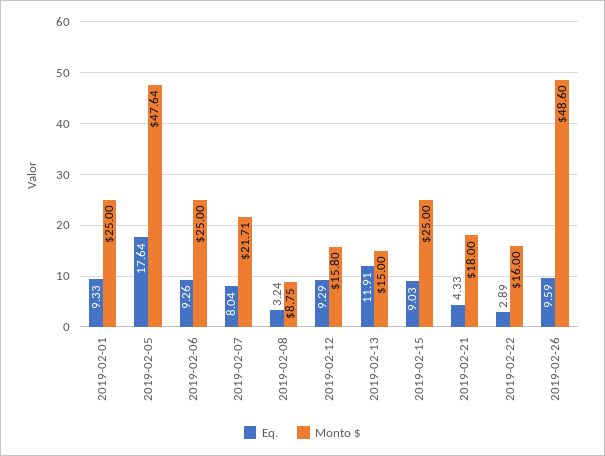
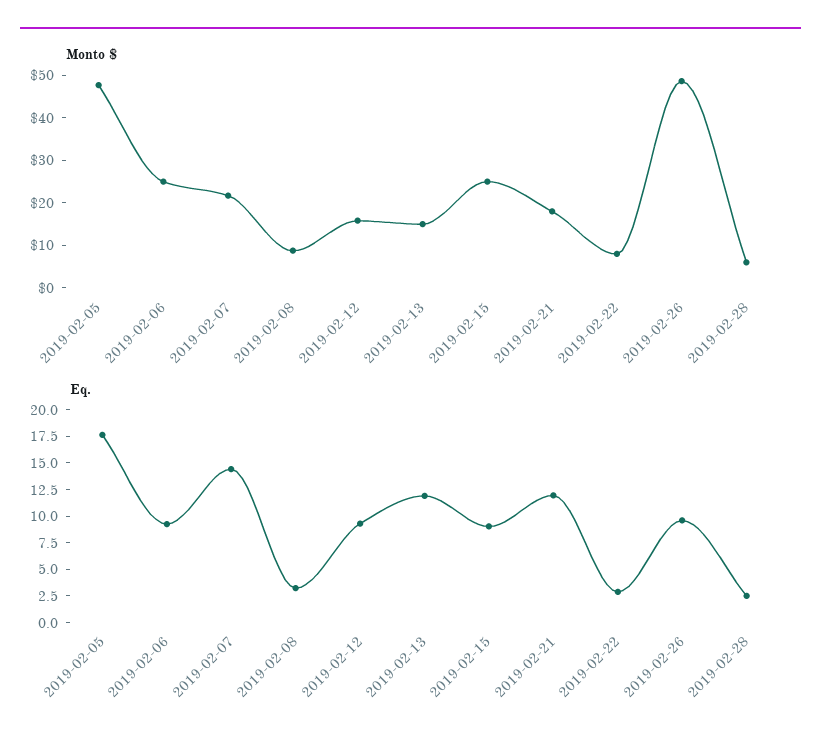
Eq., 2019-02-01: 9.33 -> none
Monto $, 2019-02-01: 25 -> none
Eq., 2019-02-07: 8.04 -> 15
Eq., 2019-02-21: 4.33 -> 12.5
Monto $, 2019-02-22: 16 -> 8
Monto $, 2019-02-28: none -> 6
Eq., 2019-02-28: none -> 2.5

